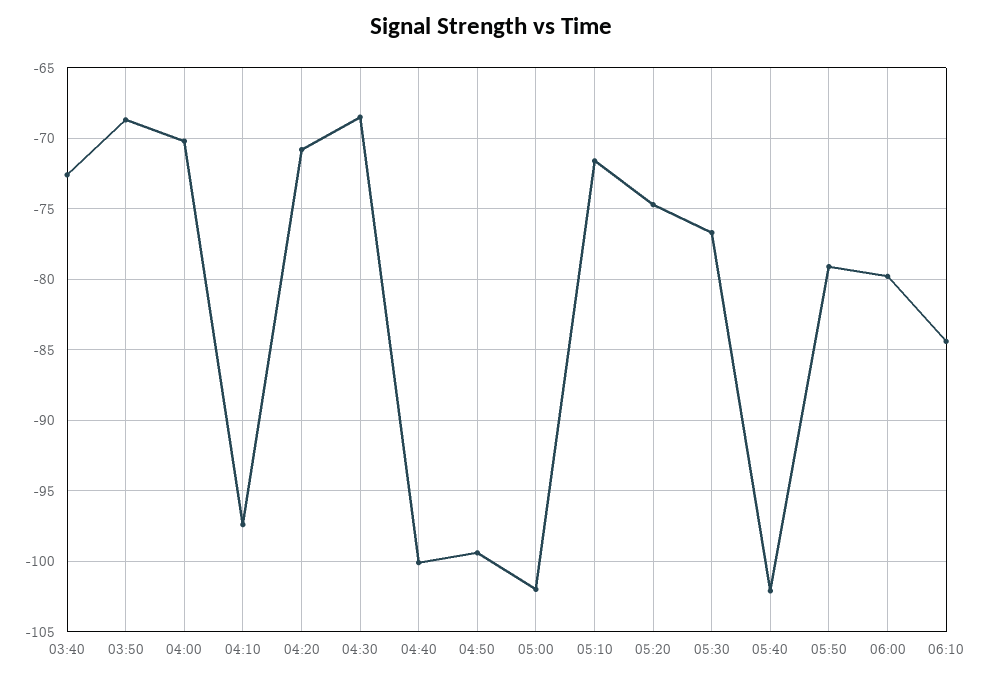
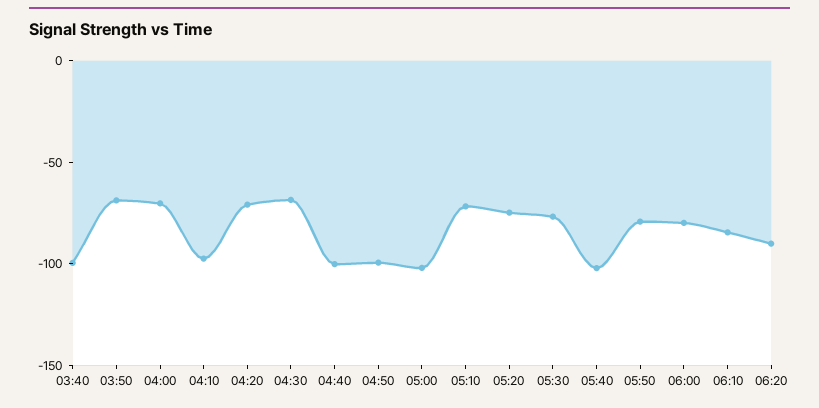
03:40: -72.5 -> -100
06:20: none -> -90

